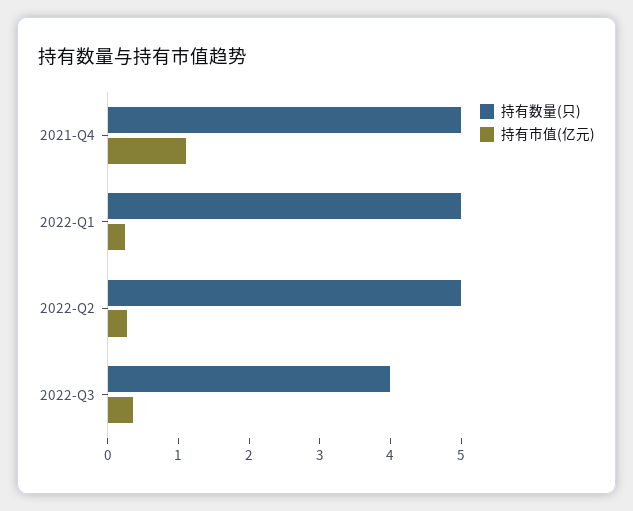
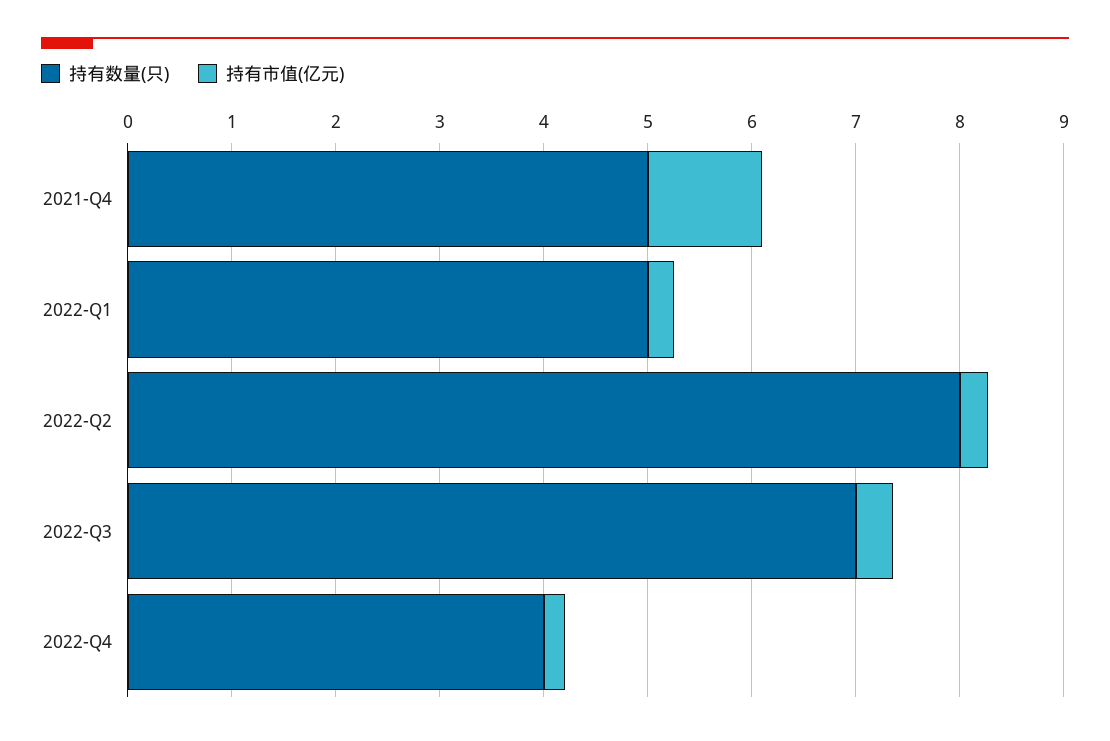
持有数量(只), 2022-Q2: 5 -> 8
持有数量(只), 2022-Q3: 4 -> 7
持有数量(只), 2022-Q4: none -> 4
持有市值(亿元), 2022-Q4: none -> 0.2

